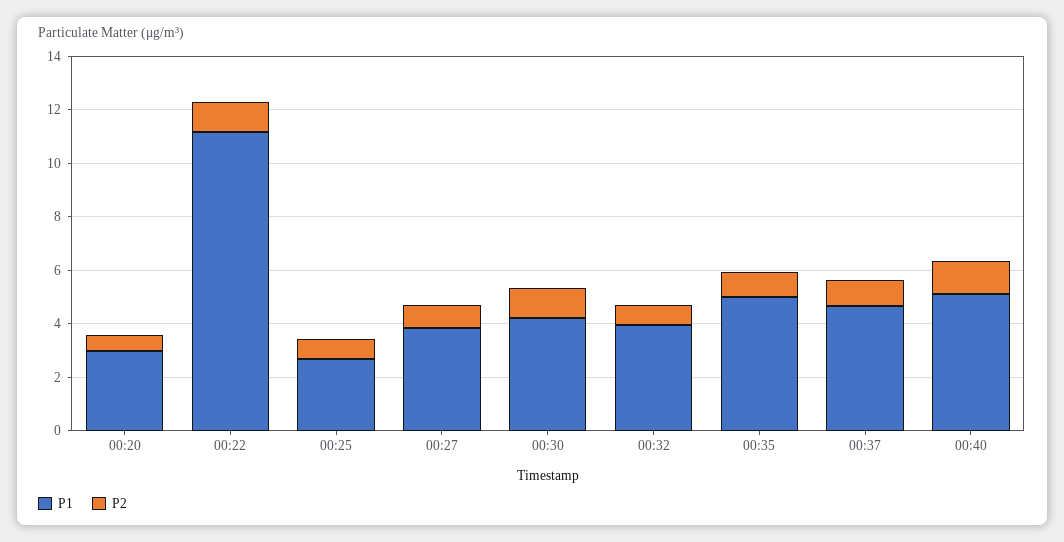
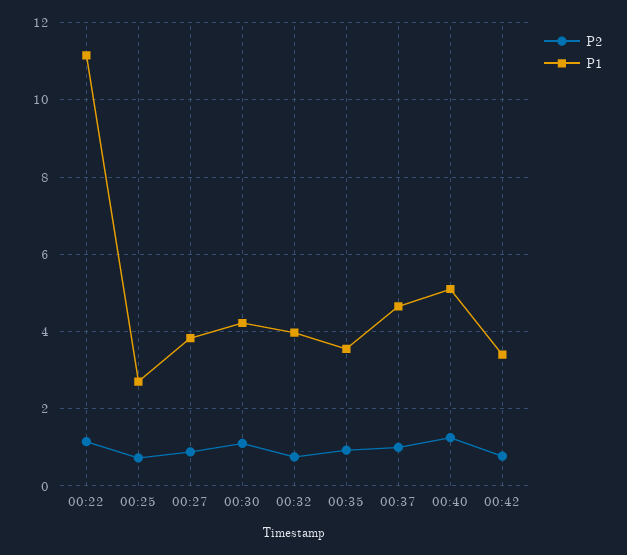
P1, 00:20: 3 -> none
P2, 00:20: 0.5 -> none
P1, 00:35: 5 -> 3.6
P2, 00:42: none -> 0.8
P1, 00:42: none -> 3.4

